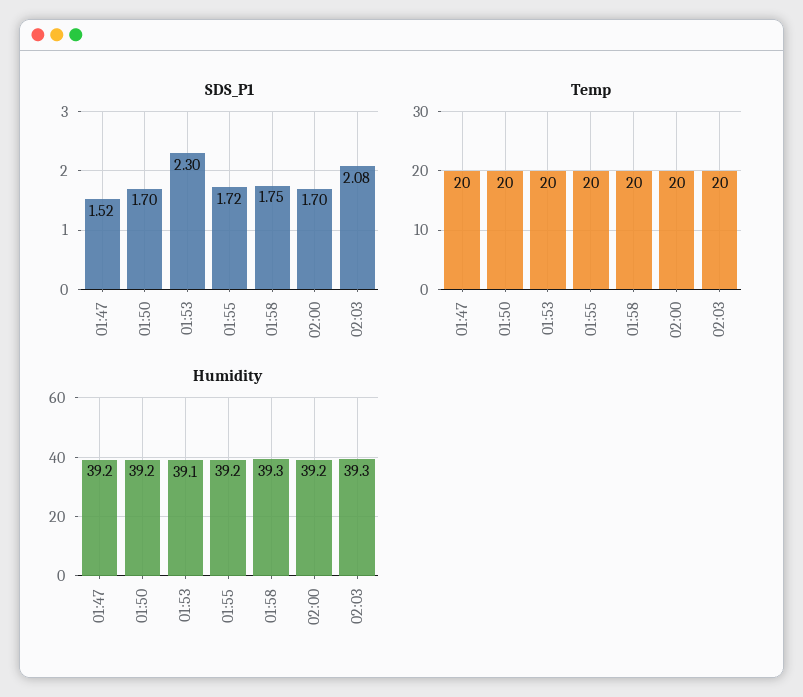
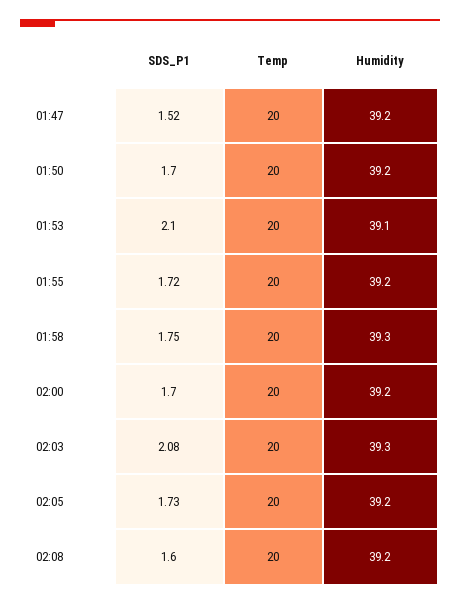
SDS_P1, 01:53: 2.3 -> 2.1
SDS_P1, 02:05: none -> 1.73
Temp, 02:05: none -> 20
Humidity, 02:05: none -> 39.2
SDS_P1, 02:08: none -> 1.6
Temp, 02:08: none -> 20
Humidity, 02:08: none -> 39.2

